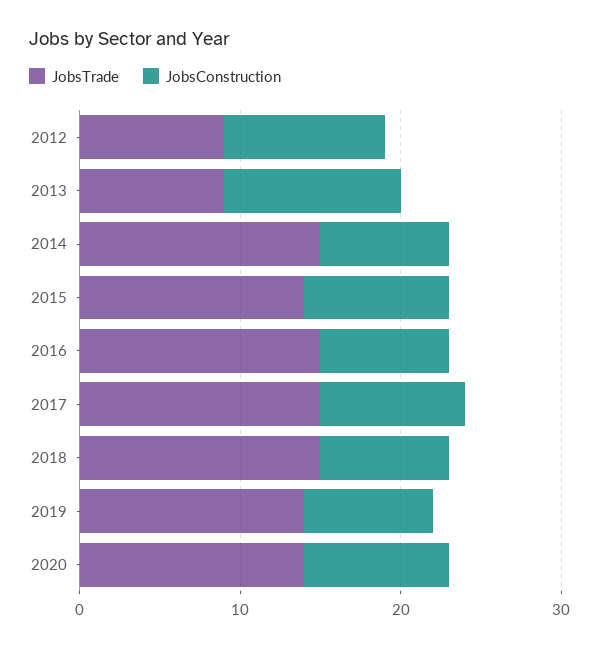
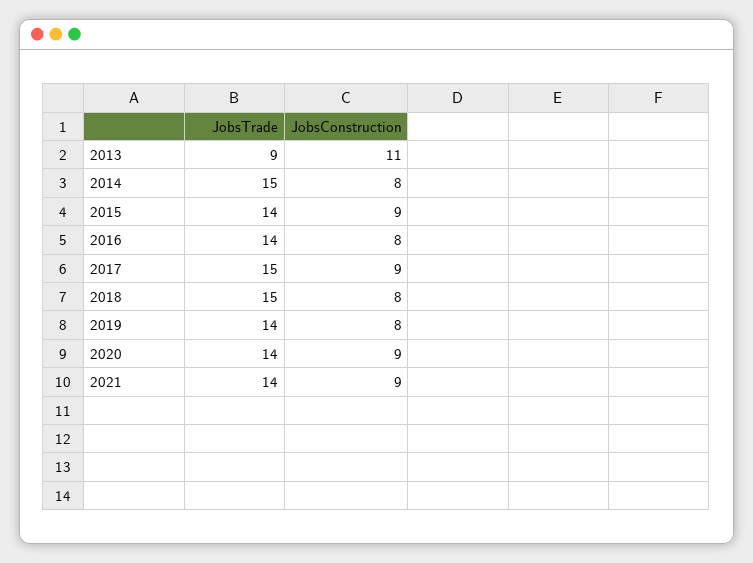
JobsTrade, 2012: 9 -> none
JobsConstruction, 2012: 10 -> none
JobsTrade, 2016: 15 -> 14
JobsTrade, 2021: none -> 14
JobsConstruction, 2021: none -> 9

